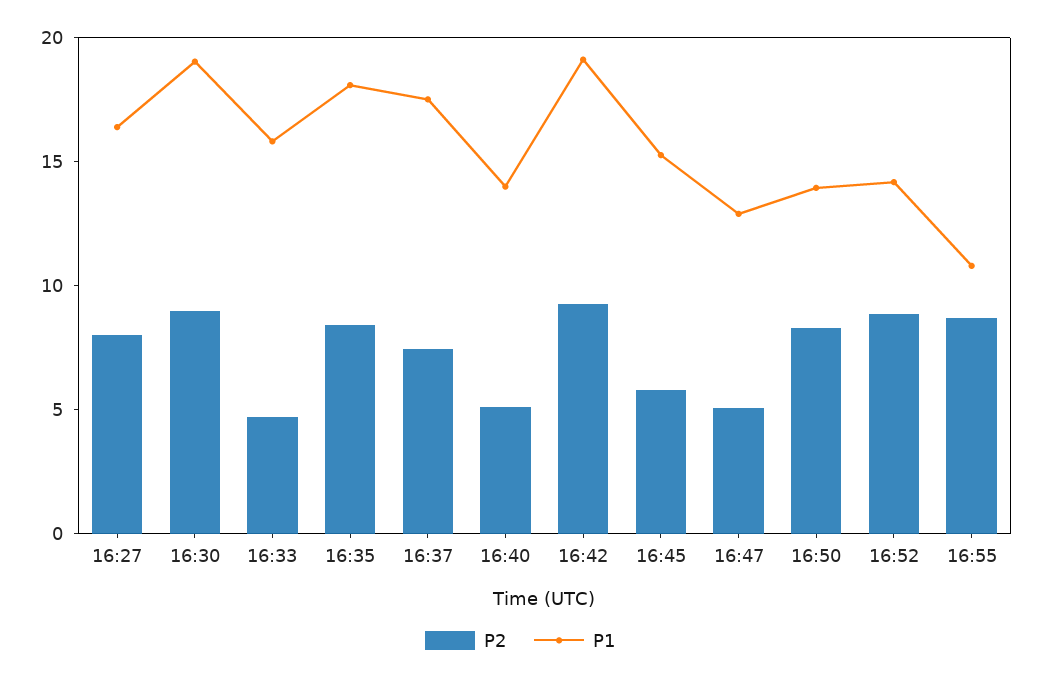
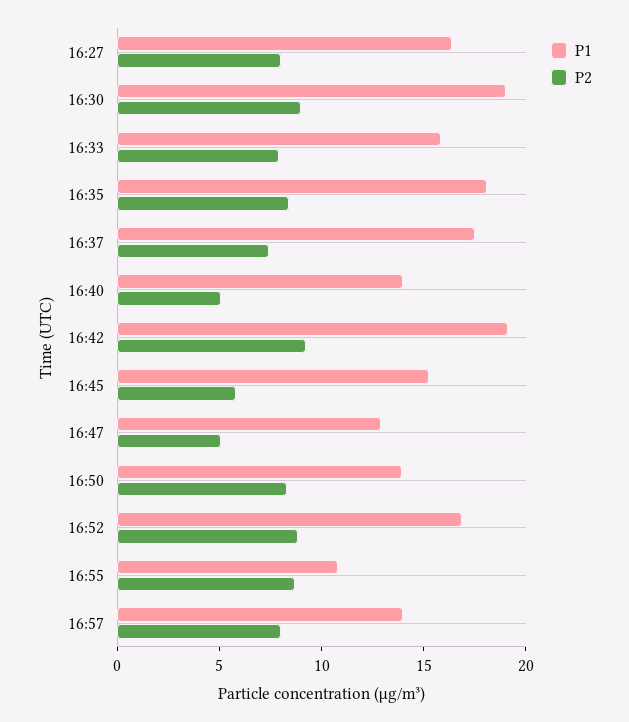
P2, 16:33: 5 -> 8
P1, 16:52: 14 -> 17
P1, 16:57: none -> 14
P2, 16:57: none -> 8

